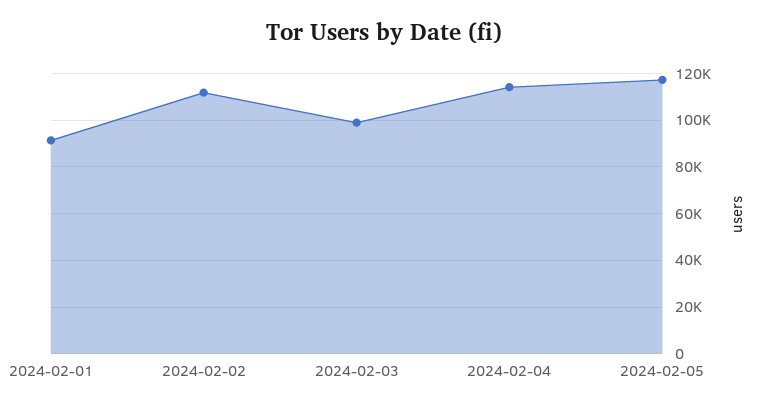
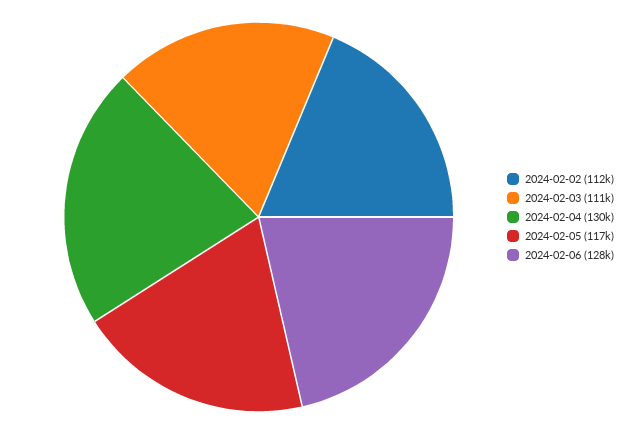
2024-02-01: 90000 -> none
2024-02-03: 100000 -> 111000
2024-02-04: 115000 -> 130000
2024-02-06: none -> 128000

